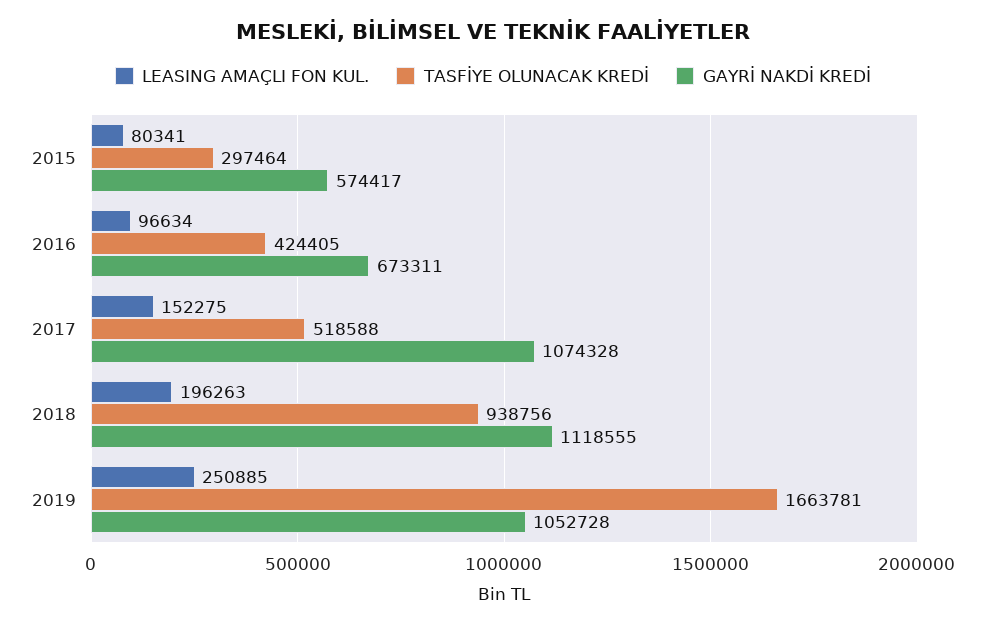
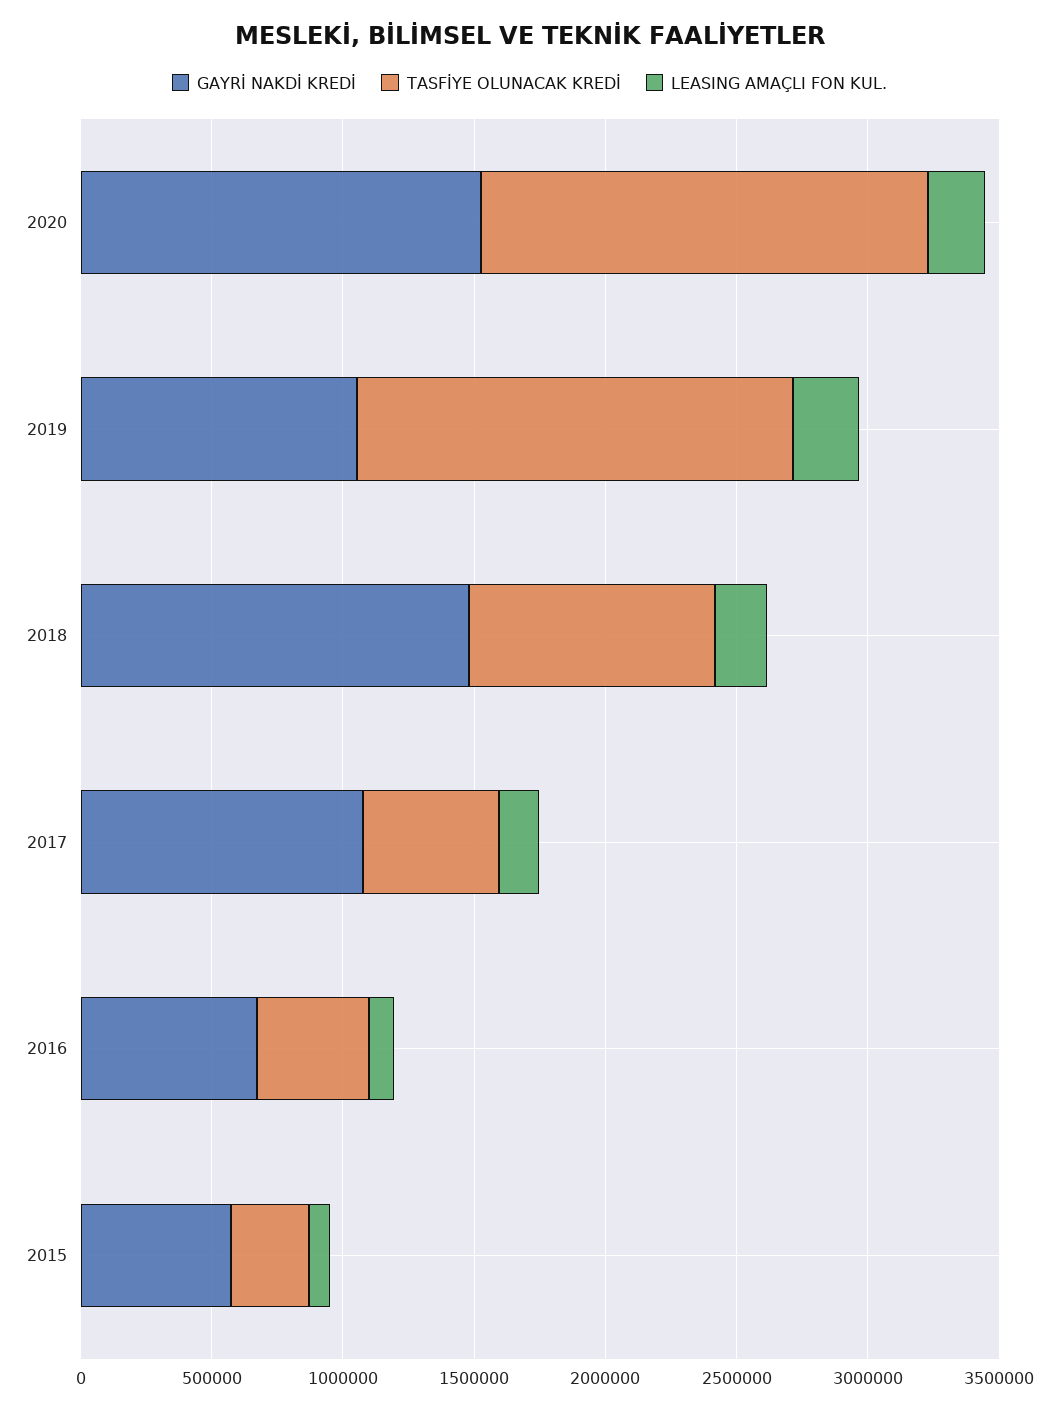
GAYRİ NAKDİ KREDİ, 2018: 1118555 -> 1500000
GAYRİ NAKDİ KREDİ, 2020: none -> 1500000
TASFİYE OLUNACAK KREDİ, 2020: none -> 1700000
LEASING AMAÇLI FON KUL., 2020: none -> 200000

